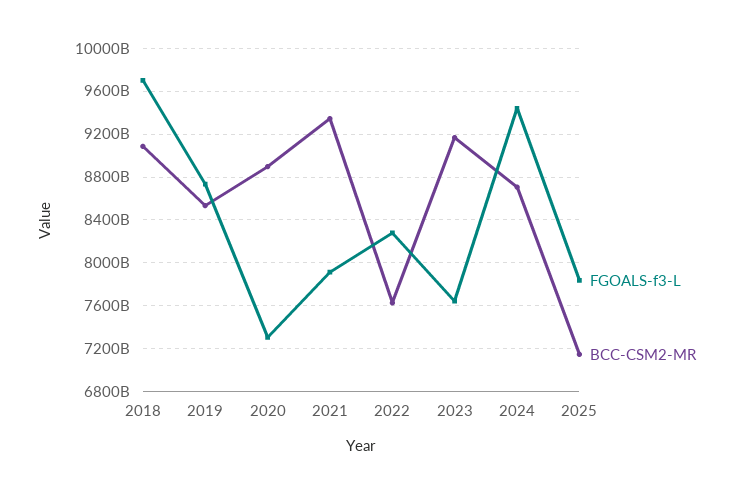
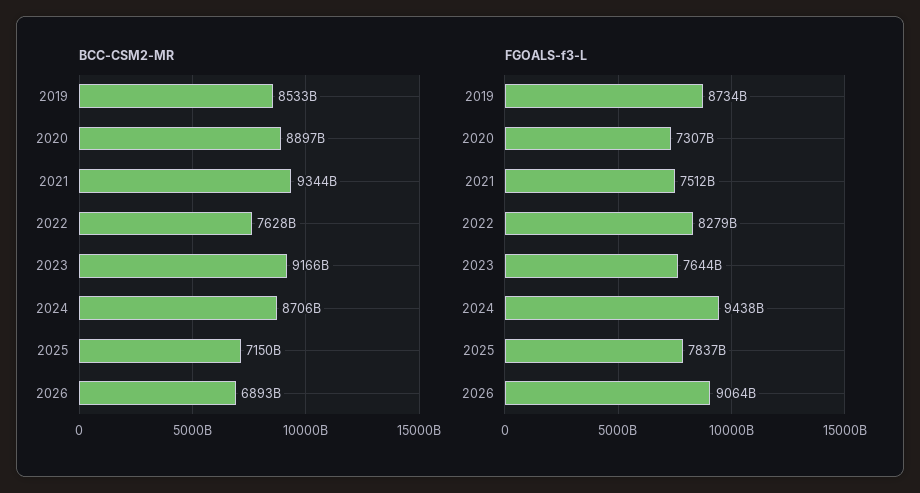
FGOALS-f3-L, 2018: 9700000000000 -> none
BCC-CSM2-MR, 2018: 9100000000000 -> none
FGOALS-f3-L, 2021: 7900000000000 -> 7512000000000
BCC-CSM2-MR, 2026: none -> 6893000000000
FGOALS-f3-L, 2026: none -> 9064000000000

